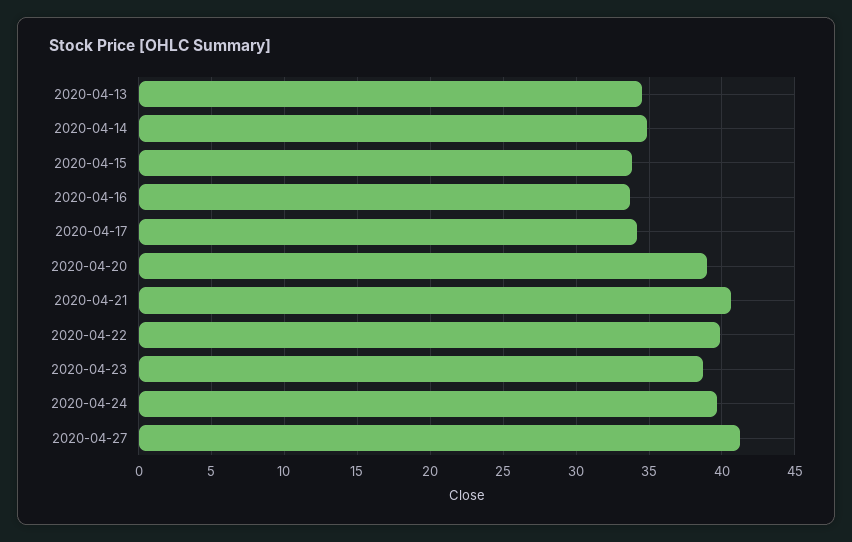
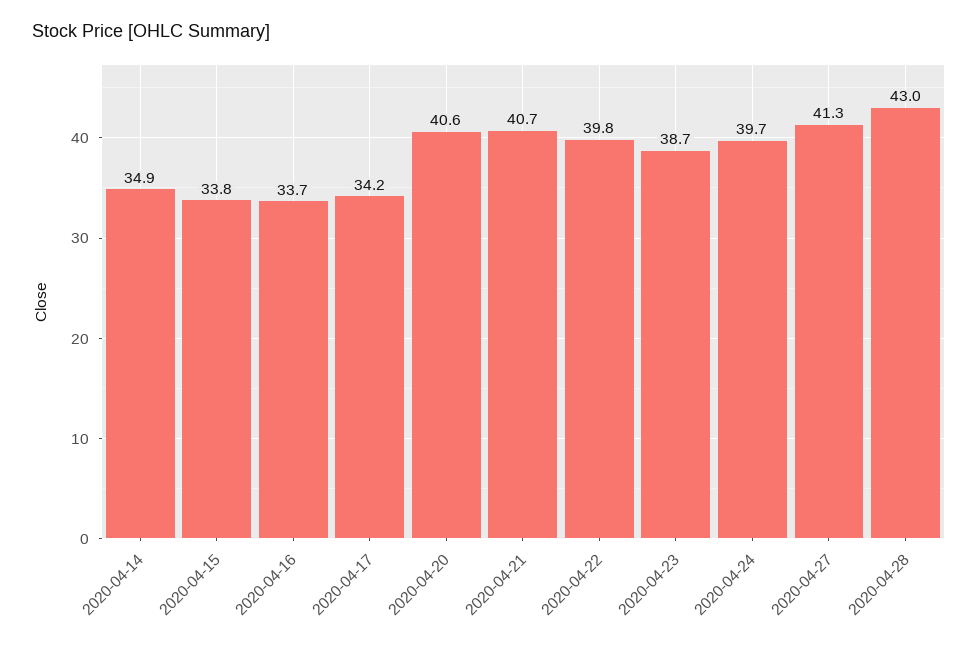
2020-04-13: 34.5 -> none
2020-04-20: 39 -> 40.6
2020-04-28: none -> 43

